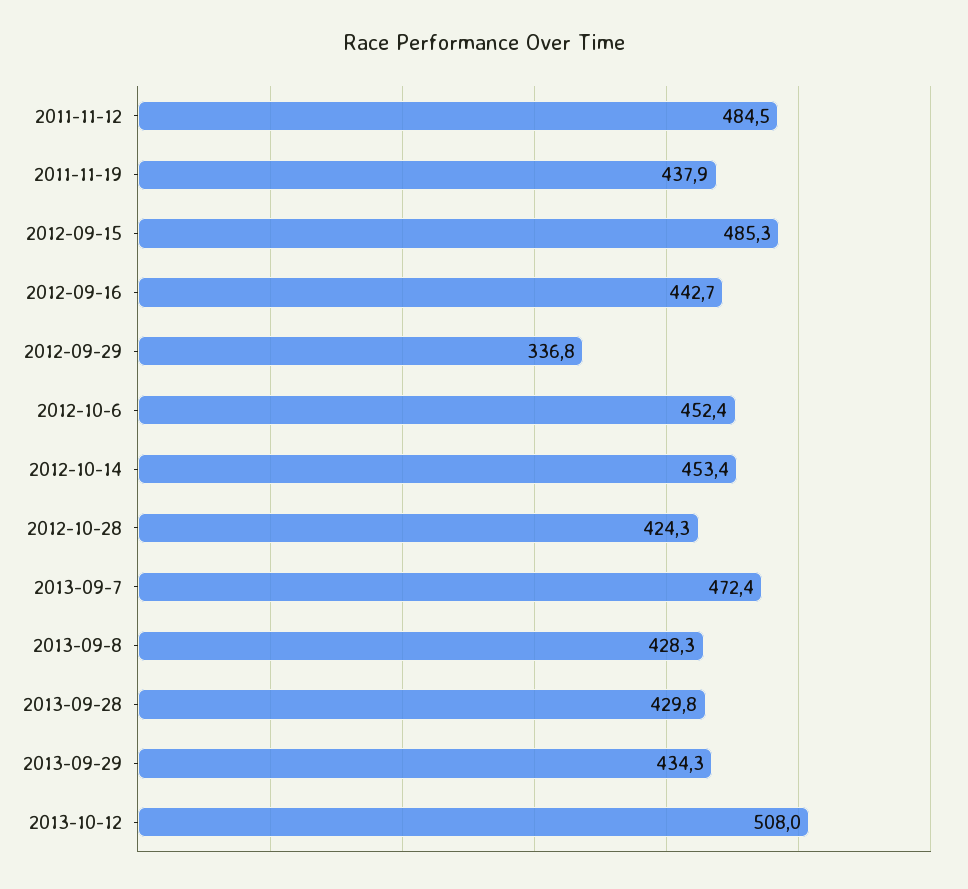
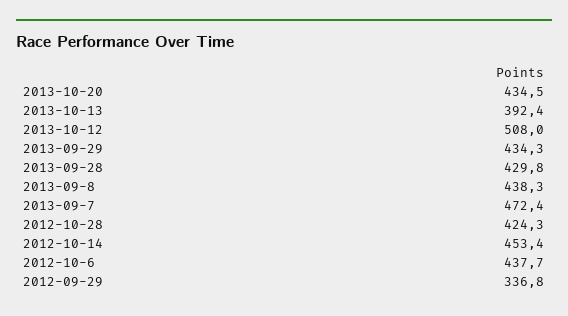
2011-11-12: 484.5 -> none
2011-11-19: 437.9 -> none
2012-09-15: 485.3 -> none
2012-09-16: 442.7 -> none
2012-10-6: 452.4 -> 437.7
2013-09-8: 428.3 -> 438.3
2013-10-20: none -> 434.5
2013-10-13: none -> 392.4

